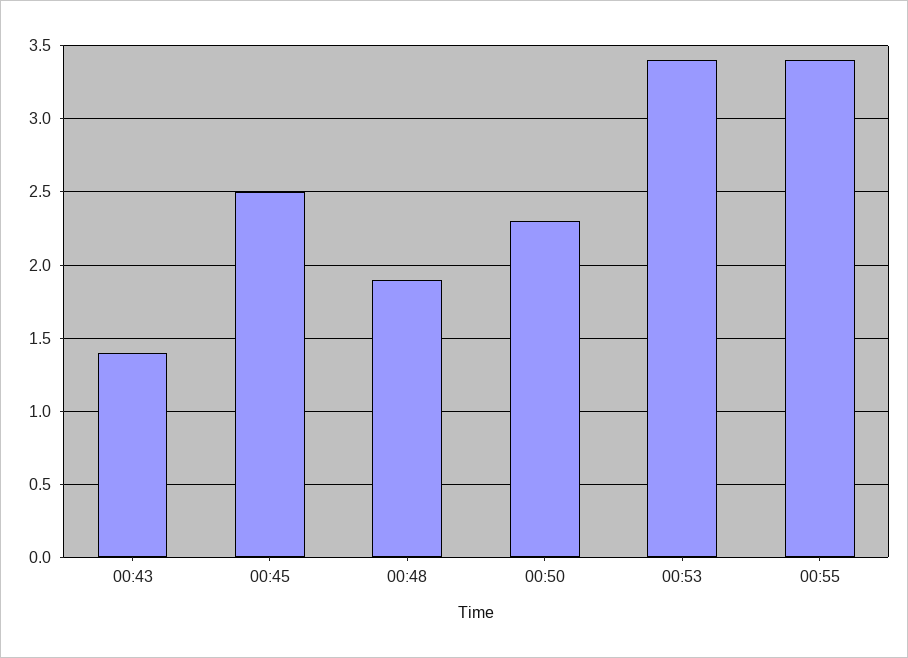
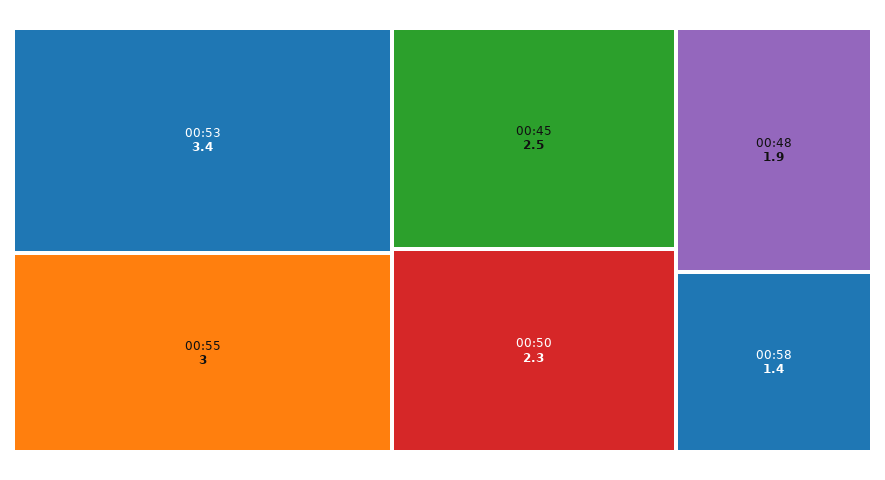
00:43: 1.4 -> none
00:55: 3.4 -> 3
00:58: none -> 1.4

